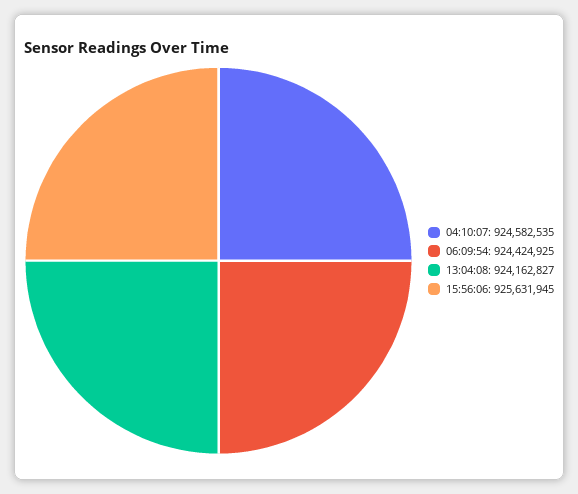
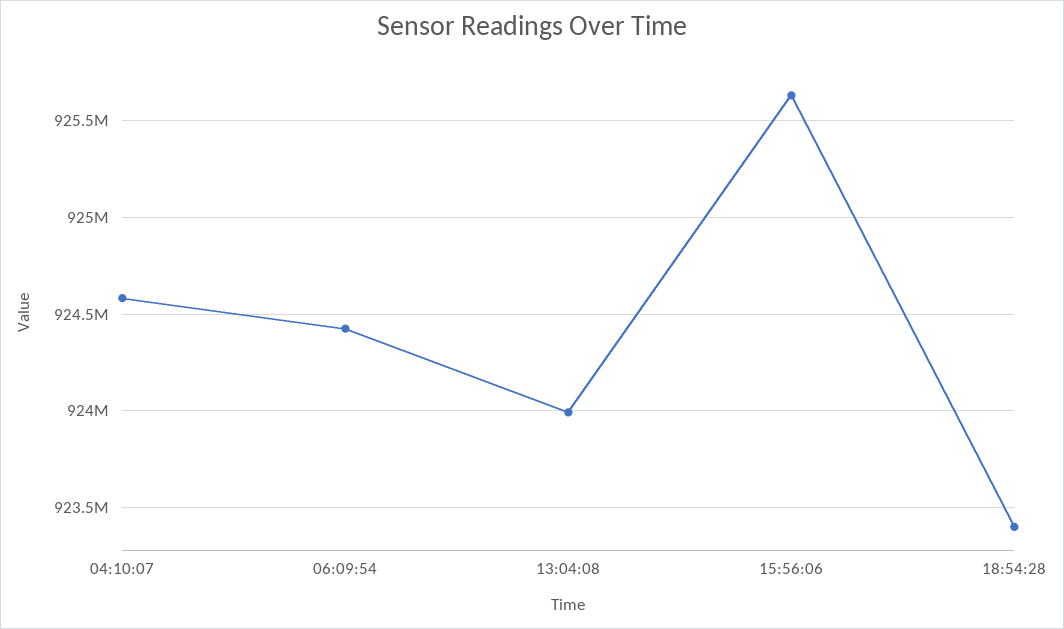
13:04:08: 924162827 -> 924000000
18:54:28: none -> 923400000

